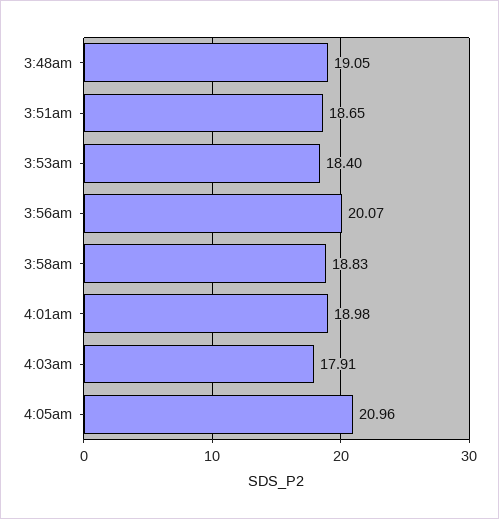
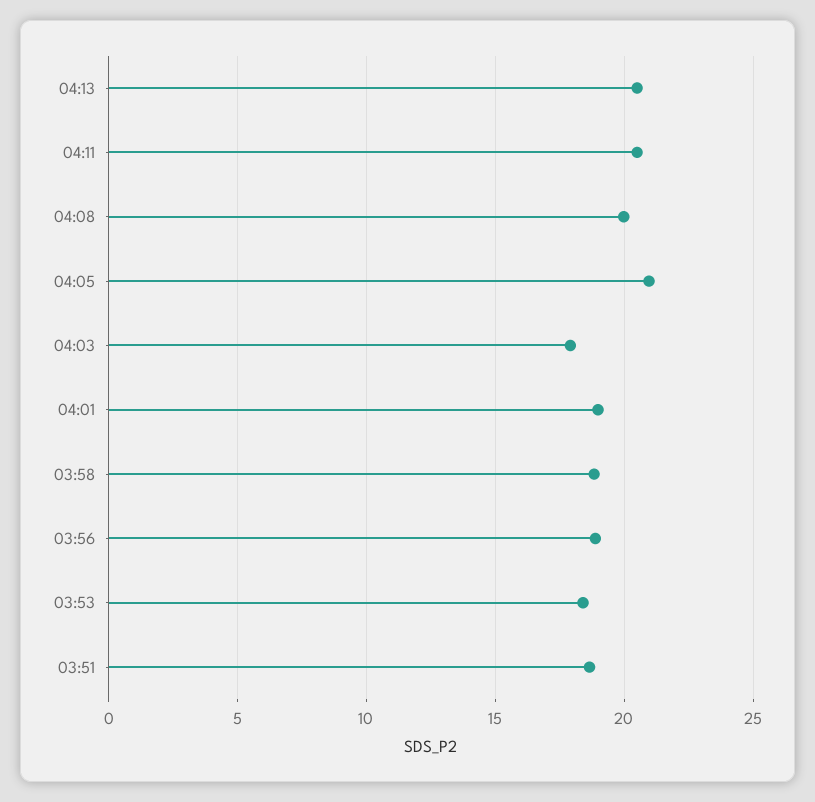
3:48am: 19.05 -> none
3:56am: 20.07 -> 19
04:13: none -> 20.5
04:11: none -> 20.5
04:08: none -> 20

